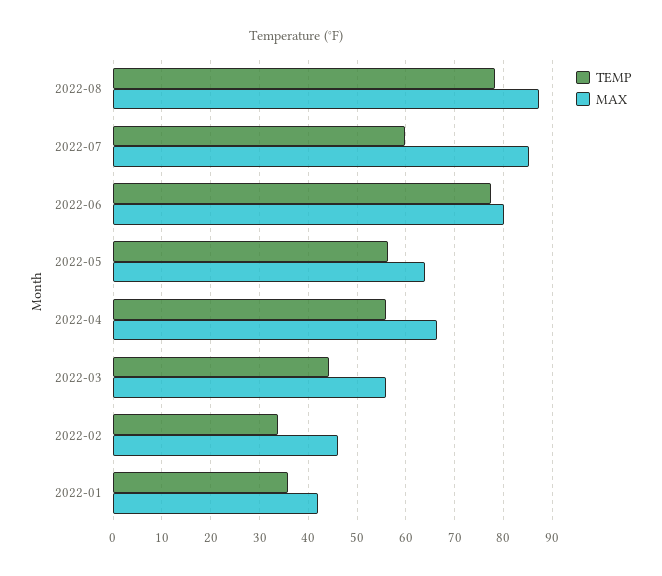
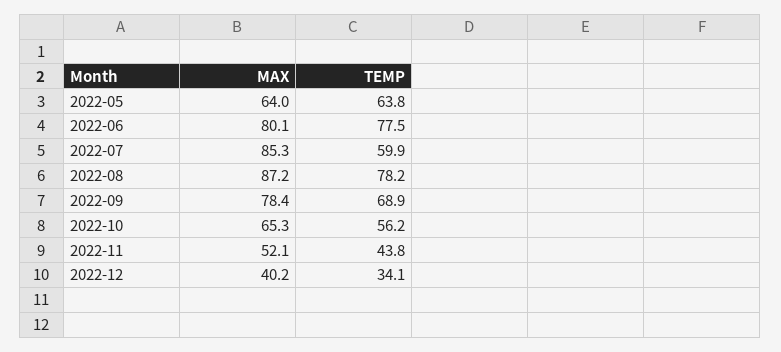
TEMP, 2022-05: 56 -> 63.8
TEMP, 2022-04: 56 -> none
MAX, 2022-04: 66 -> none
TEMP, 2022-03: 44 -> none
MAX, 2022-03: 56 -> none
TEMP, 2022-02: 34 -> none
MAX, 2022-02: 46 -> none
TEMP, 2022-01: 36 -> none
MAX, 2022-01: 42 -> none
MAX, 2022-09: none -> 78.4
TEMP, 2022-09: none -> 68.9
MAX, 2022-10: none -> 65.3
TEMP, 2022-10: none -> 56.2
MAX, 2022-11: none -> 52.1
TEMP, 2022-11: none -> 43.8
MAX, 2022-12: none -> 40.2
TEMP, 2022-12: none -> 34.1

